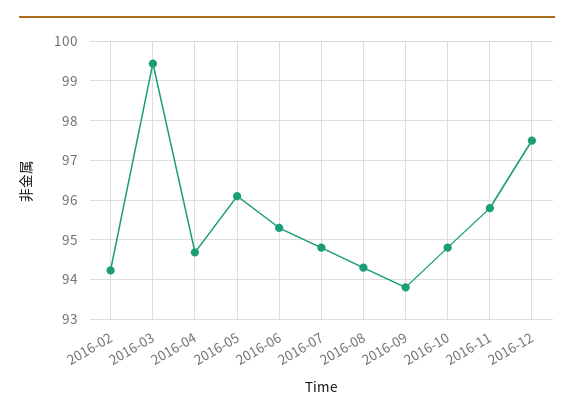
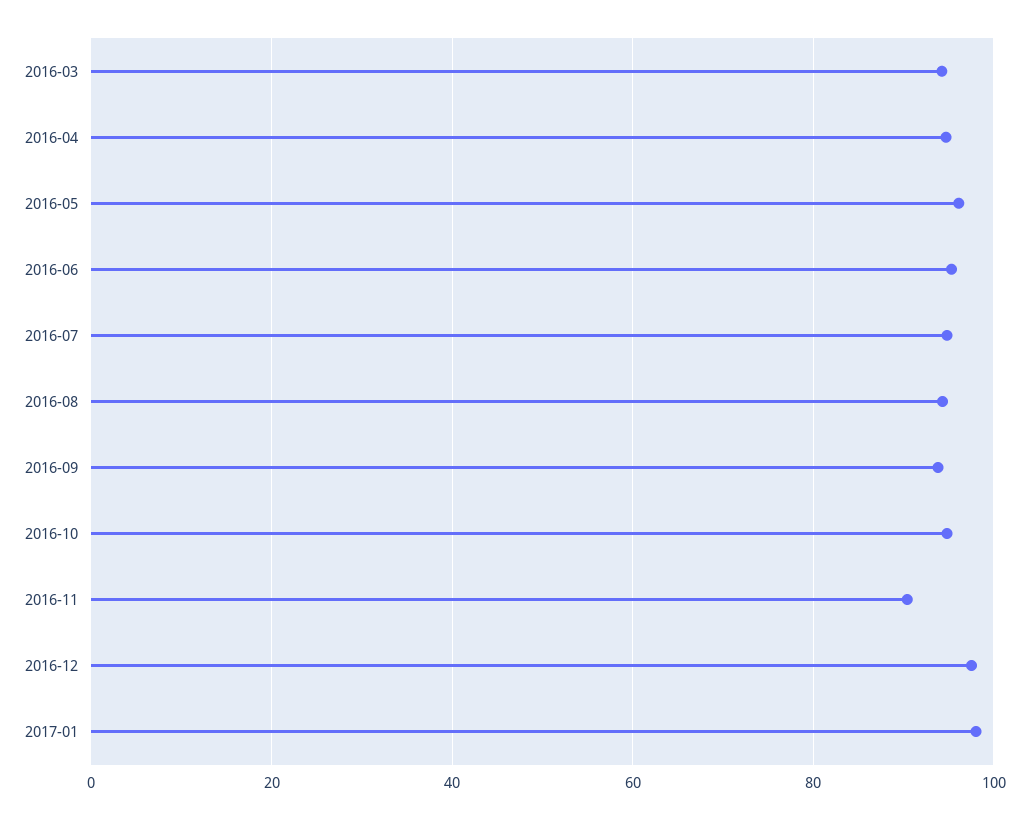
2016-02: 94.2 -> none
2016-03: 99.4 -> 94
2016-11: 95.8 -> 90
2017-01: none -> 98

